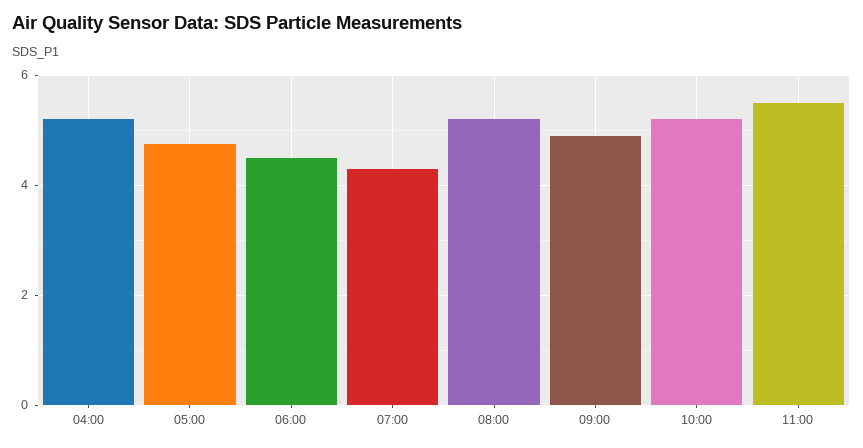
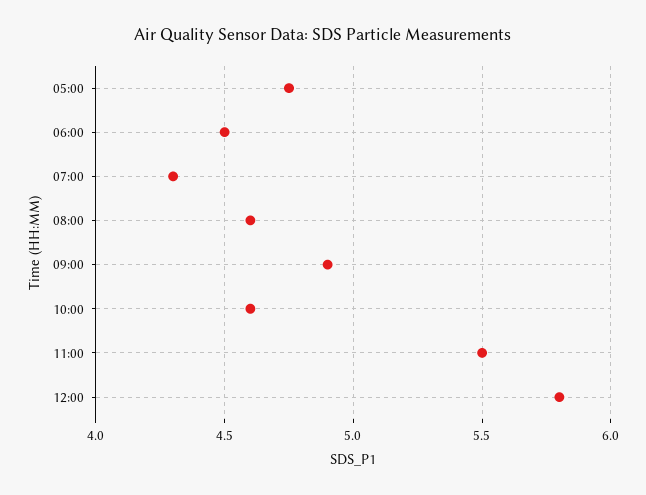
04:00: 5.2 -> none
08:00: 5.2 -> 4.6
10:00: 5.2 -> 4.6
12:00: none -> 5.8

